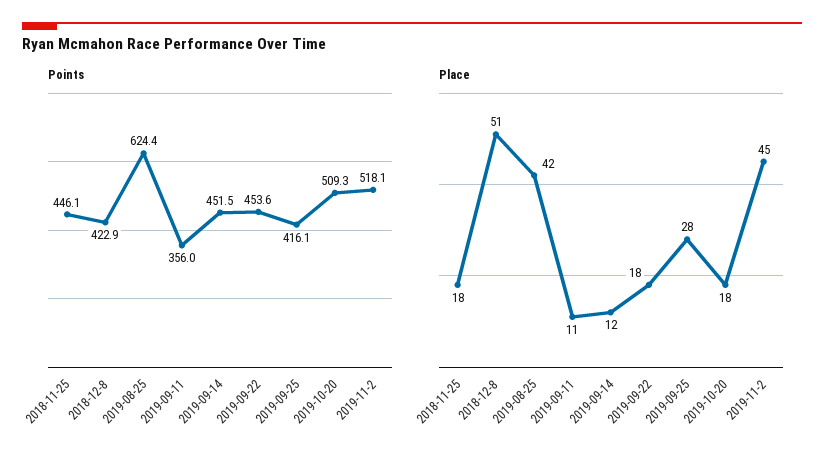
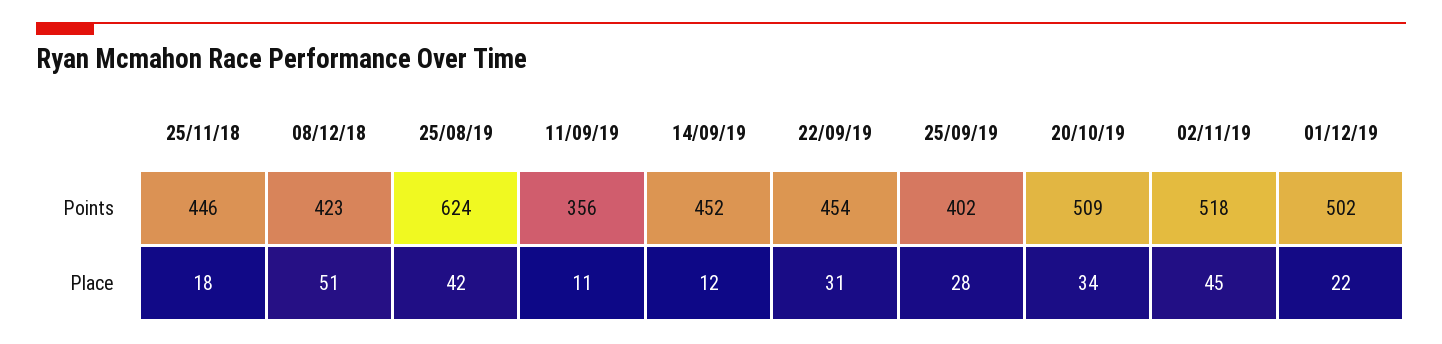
Points, 2019-09-25: 416.1 -> 402
Place, 2019-09-22: 18 -> 31
Place, 2019-10-20: 18 -> 34
Points, 01/12/19: none -> 502
Place, 01/12/19: none -> 22

